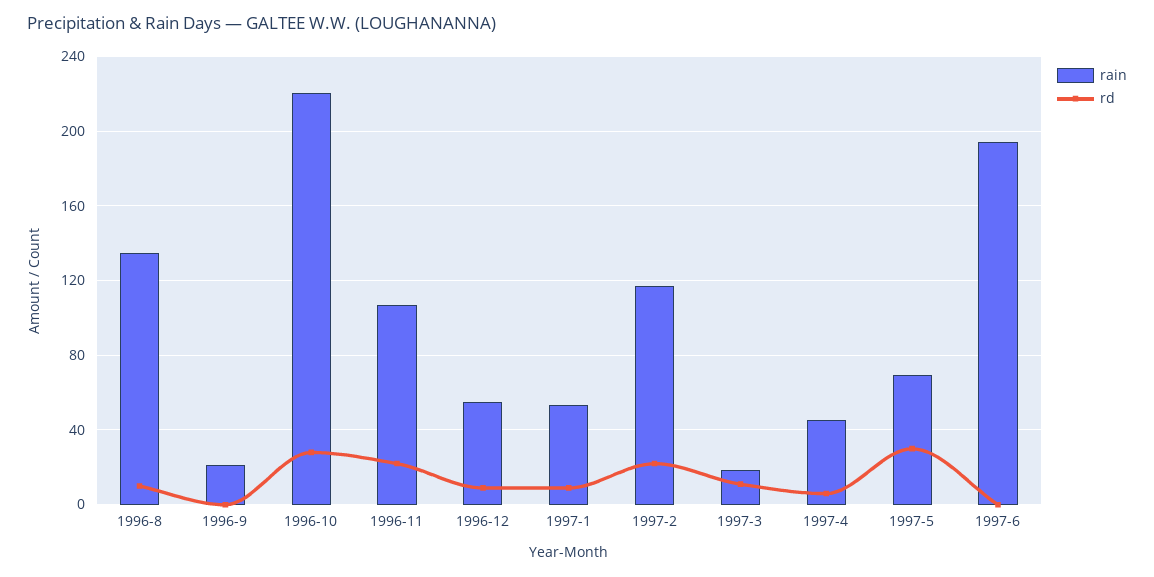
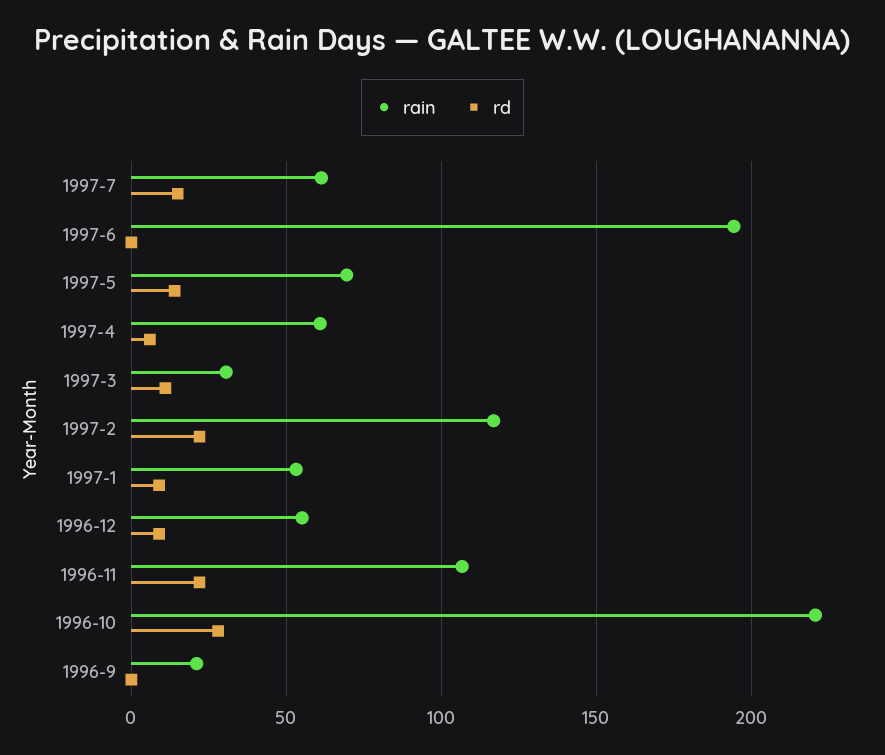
rain, 1996-8: 135 -> none
rd, 1996-8: 10 -> none
rain, 1997-3: 20 -> 30
rain, 1997-4: 45 -> 60
rd, 1997-5: 30 -> 15
rain, 1997-7: none -> 60
rd, 1997-7: none -> 15

